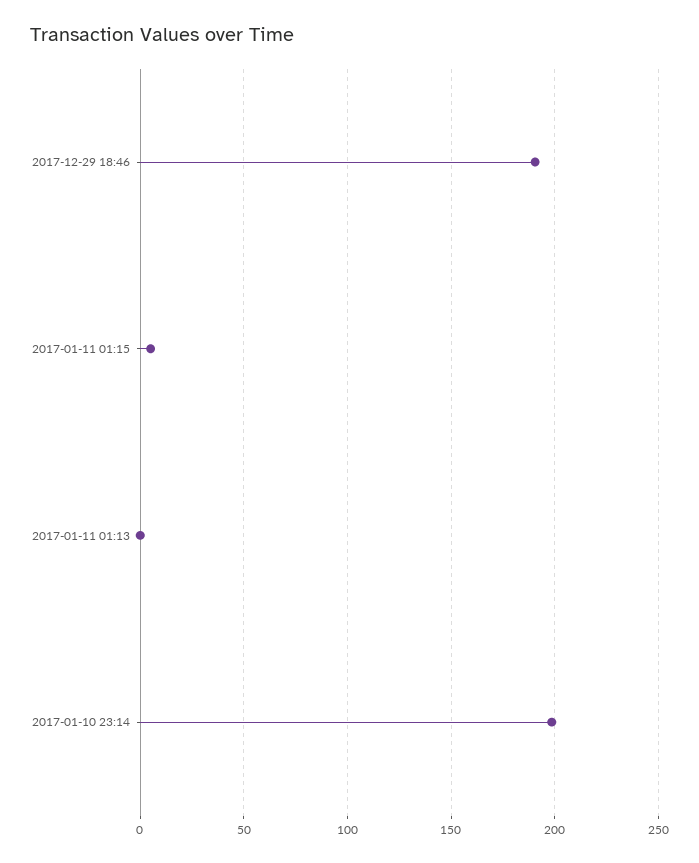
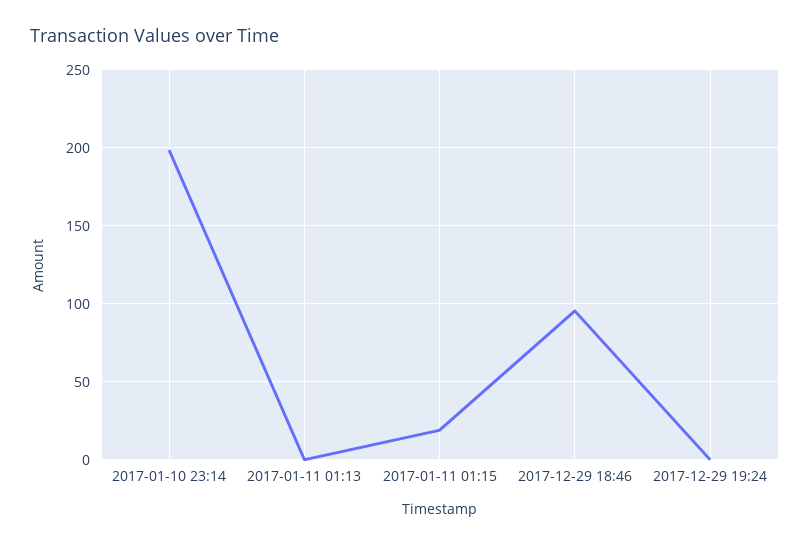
2017-12-29 18:46: 190 -> 95
2017-01-11 01:15: 5 -> 20
2017-12-29 19:24: none -> 0

